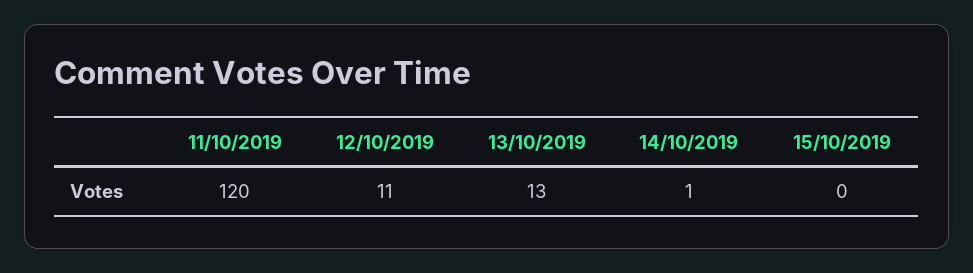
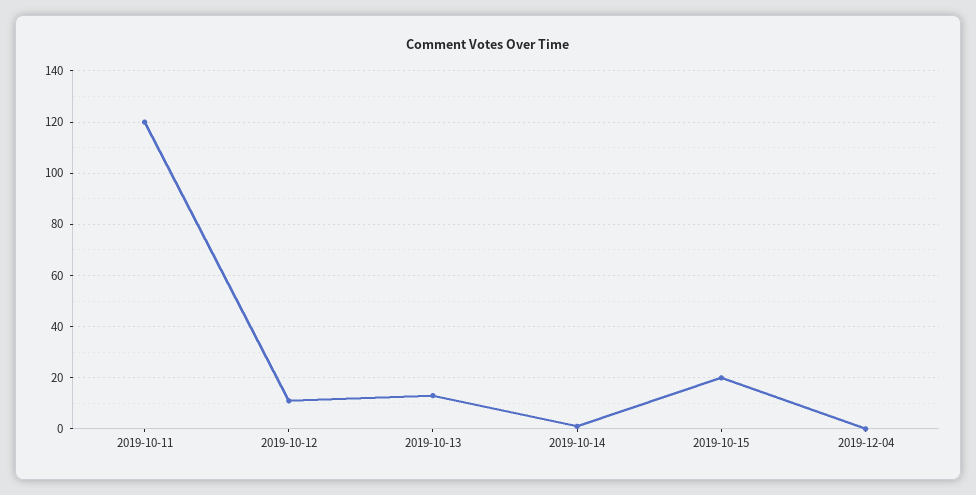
15/10/2019: 0 -> 20
2019-12-04: none -> 0

